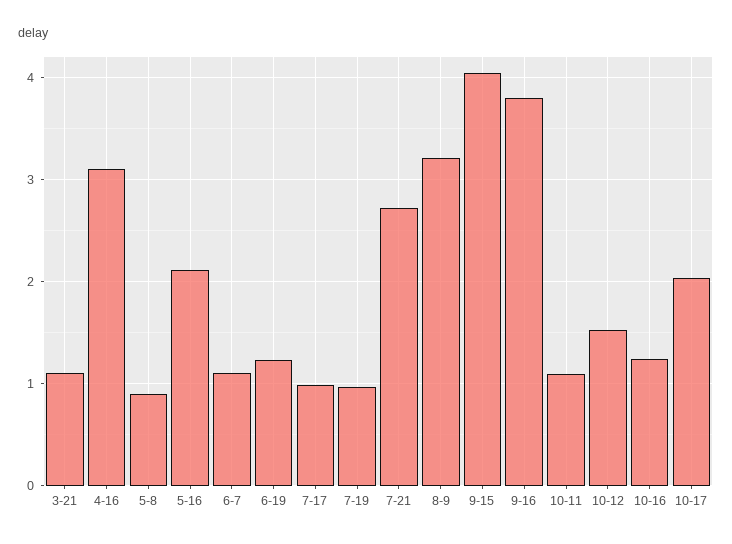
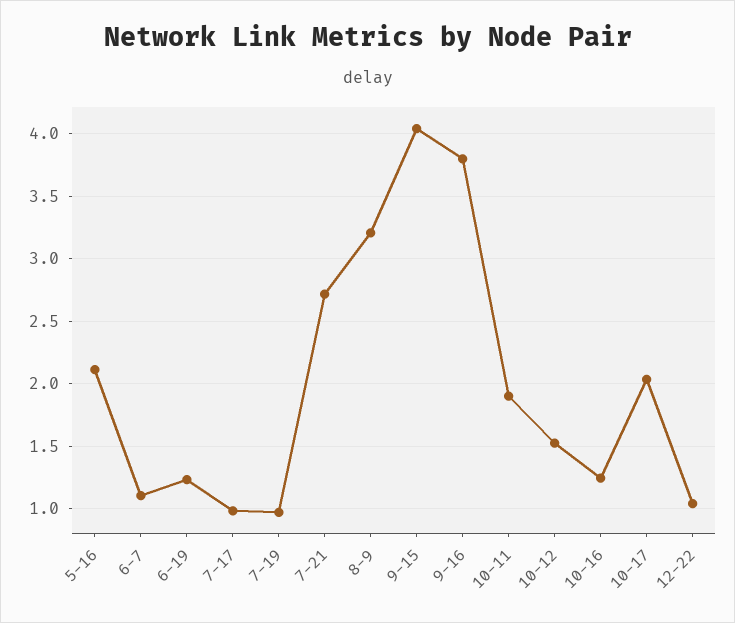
3-21: 1.1 -> none
4-16: 3.1 -> none
5-8: 0.9 -> none
10-11: 1.1 -> 1.9
12-22: none -> 1.05

